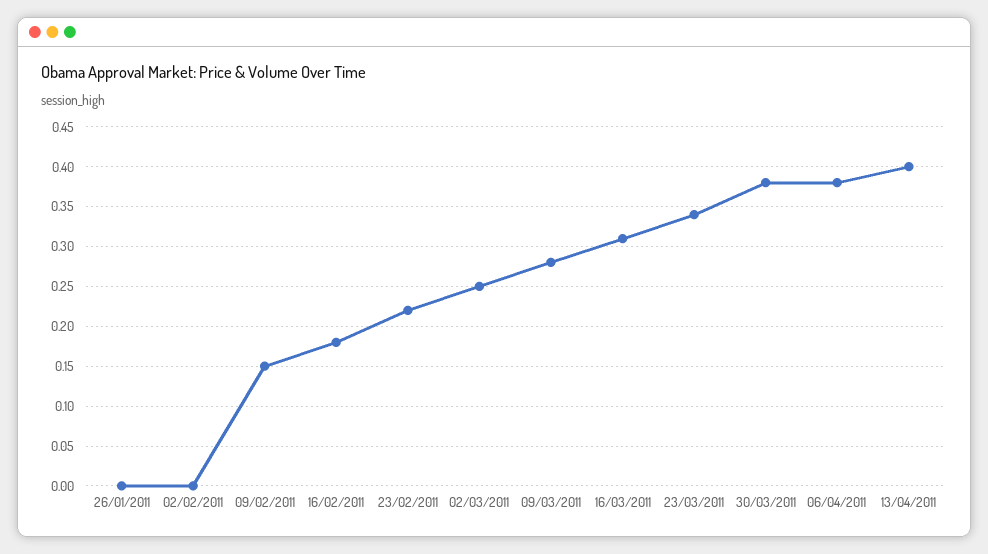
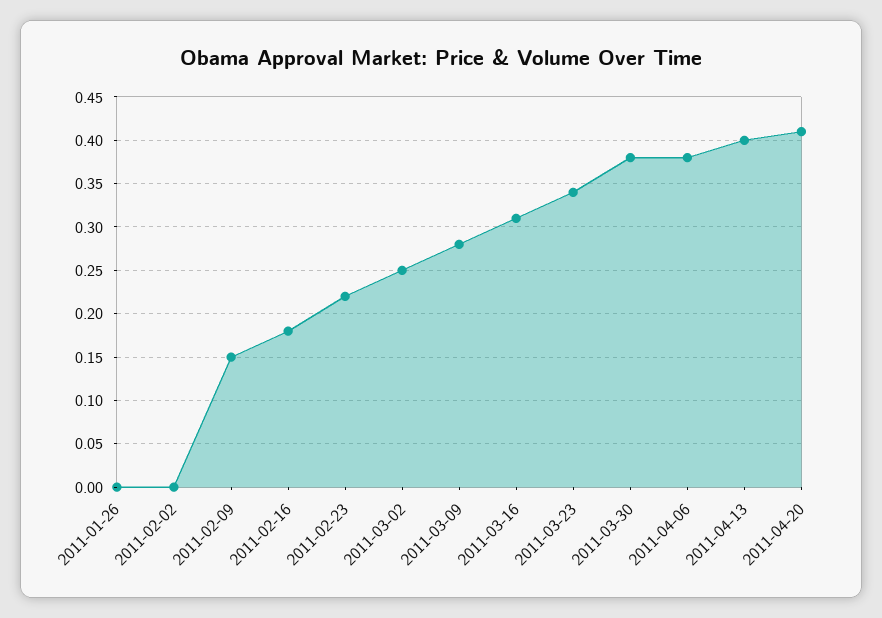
2011-04-20: none -> 0.41

